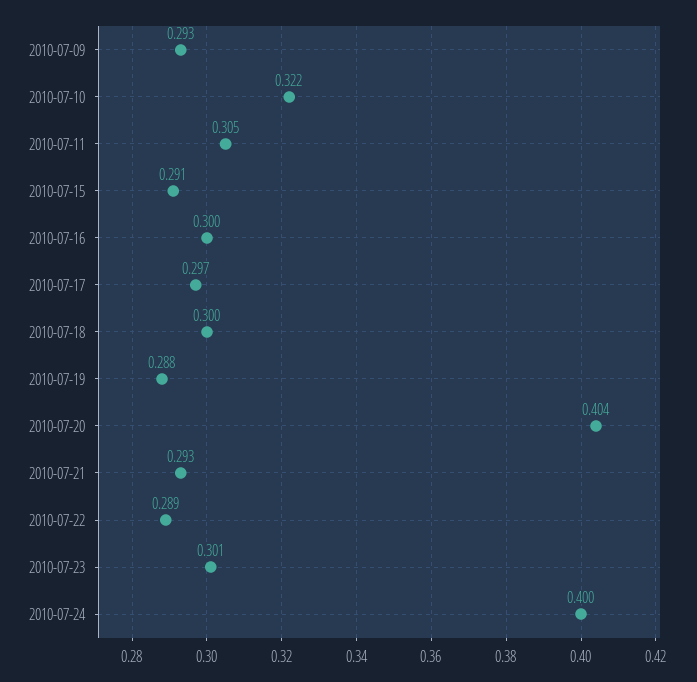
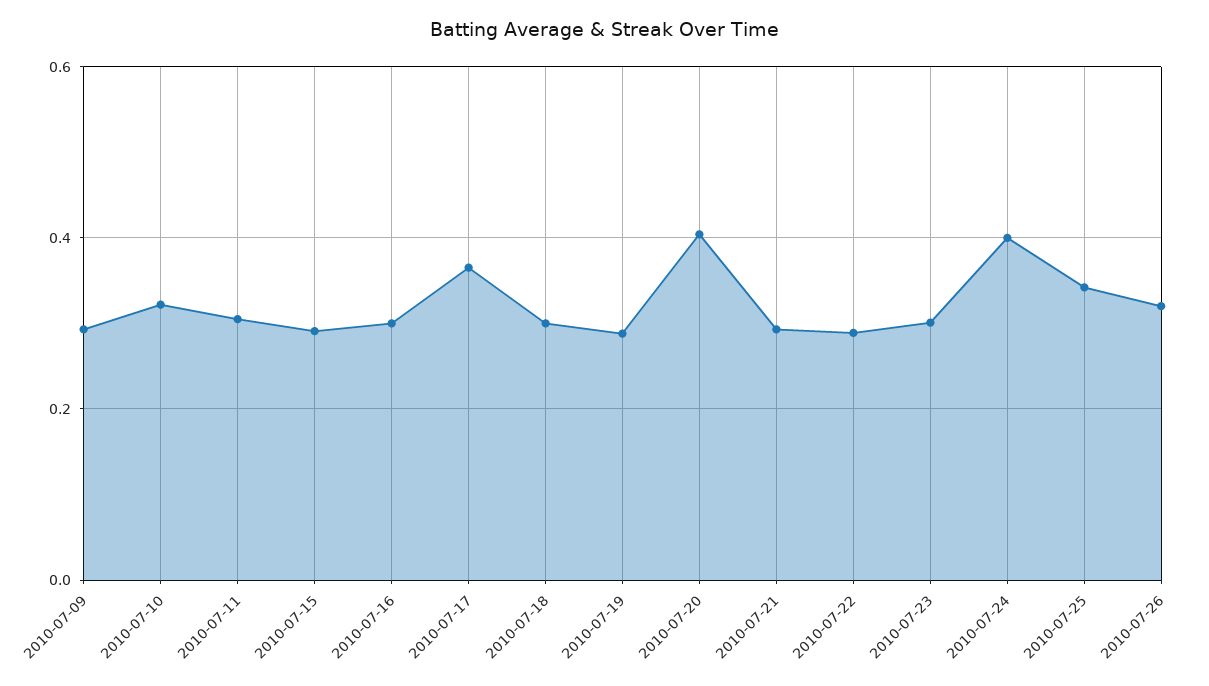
2010-07-17: 0.297 -> 0.36
2010-07-25: none -> 0.34
2010-07-26: none -> 0.32

